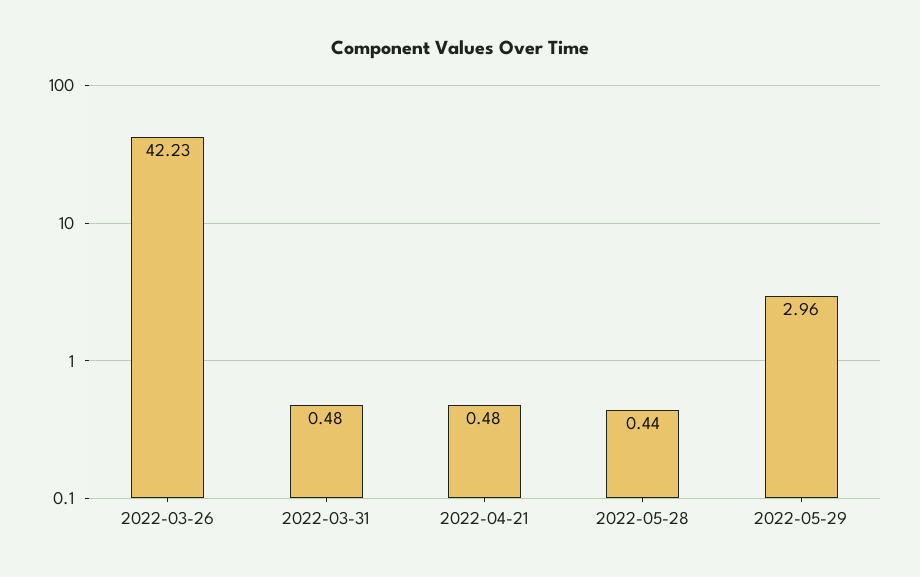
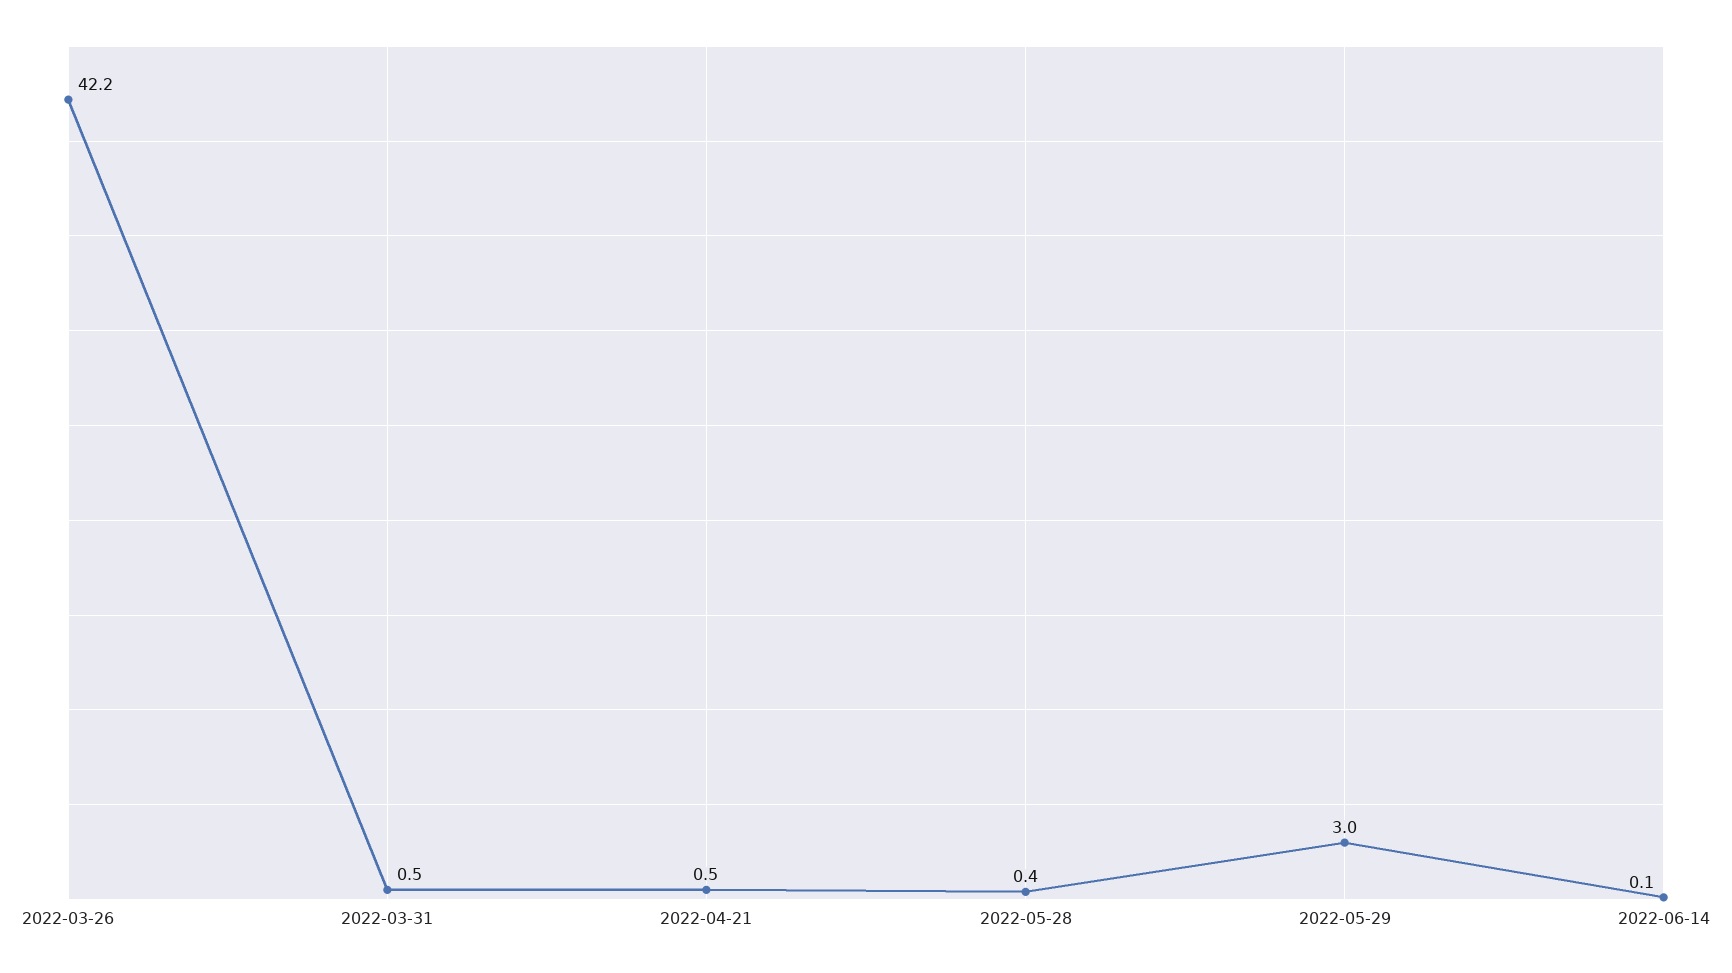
2022-06-14: none -> 0.1

